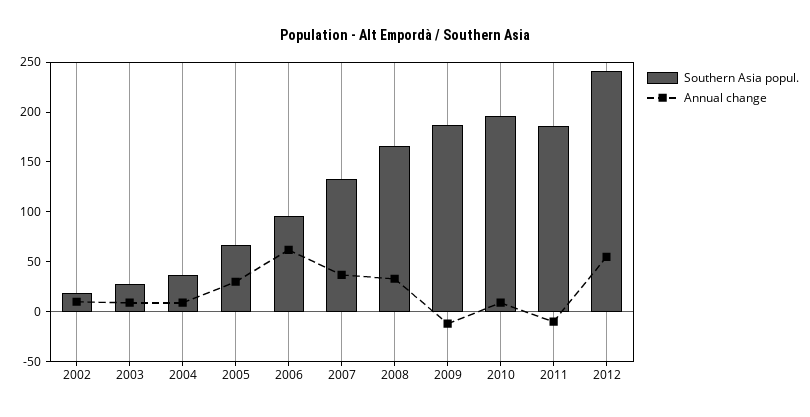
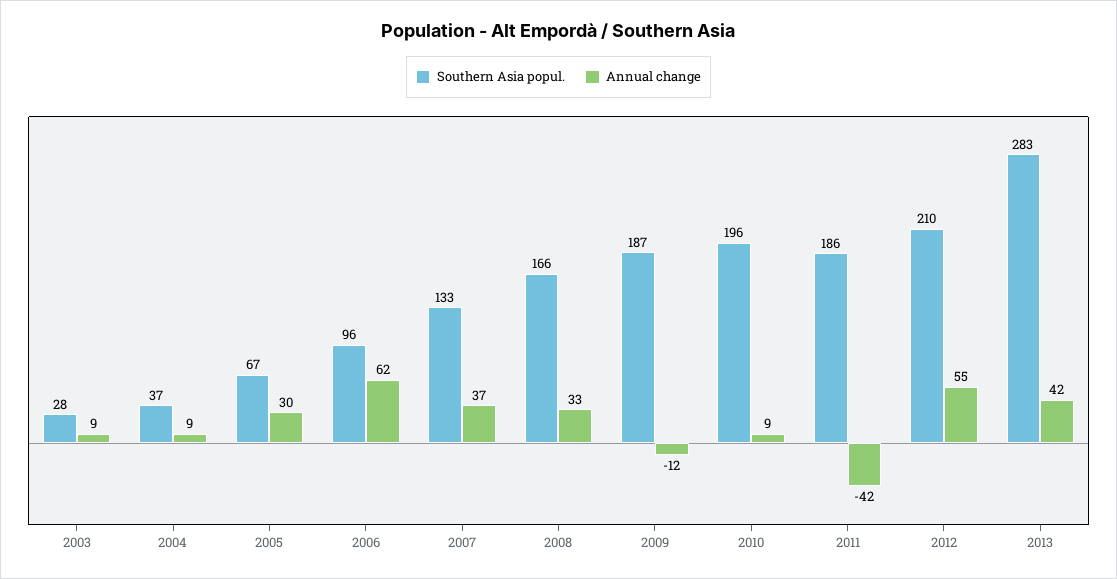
Southern Asia popul., 2002: 20 -> none
Annual change, 2002: 10 -> none
Annual change, 2011: -10 -> -42
Southern Asia popul., 2012: 240 -> 210
Southern Asia popul., 2013: none -> 283
Annual change, 2013: none -> 42

